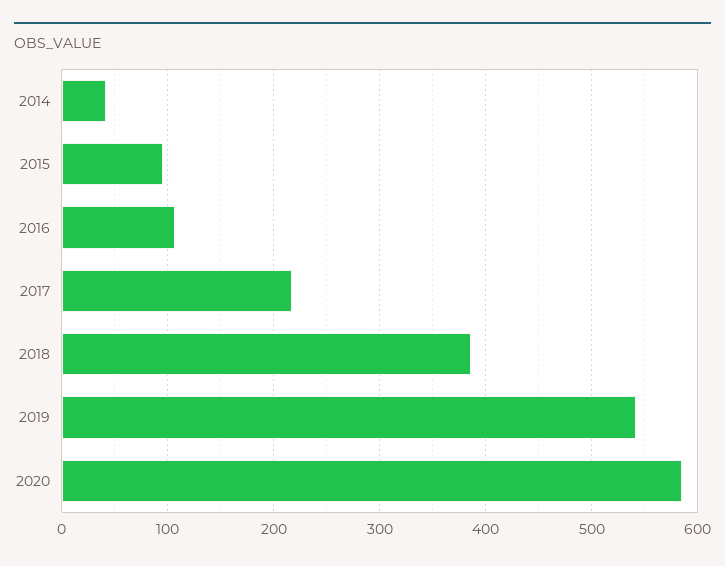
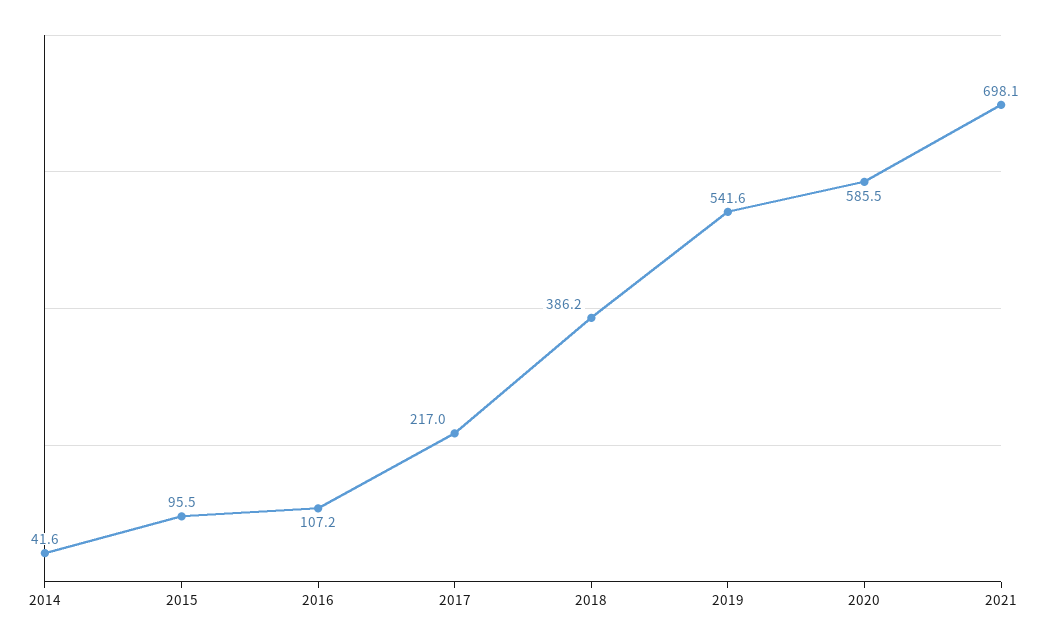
2021: none -> 698.1

